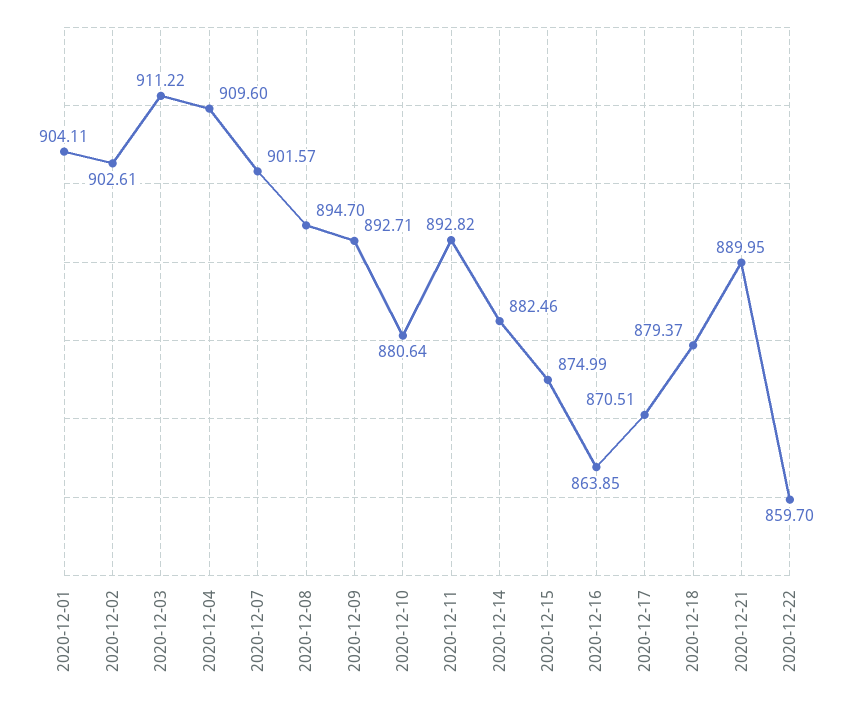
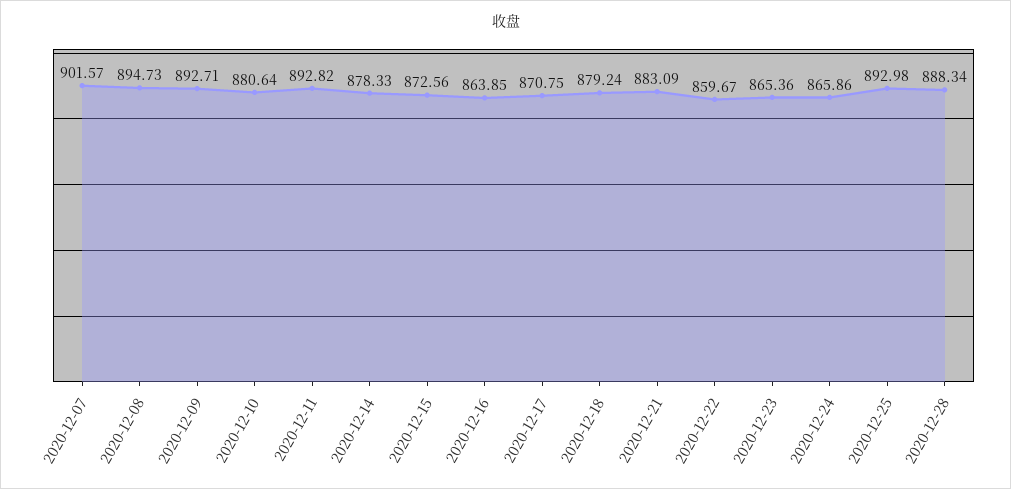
2020-12-01: 904.11 -> none
2020-12-02: 902.61 -> none
2020-12-03: 911.22 -> none
2020-12-04: 909.6 -> none
2020-12-08: 894.7 -> 894.73
2020-12-14: 882.46 -> 878.33
2020-12-15: 874.99 -> 872.56
2020-12-17: 870.51 -> 870.75
2020-12-18: 879.37 -> 879.24
2020-12-21: 889.95 -> 883.09
2020-12-22: 859.7 -> 859.67
2020-12-23: none -> 865.36
2020-12-24: none -> 865.86
2020-12-25: none -> 892.98
2020-12-28: none -> 888.34

